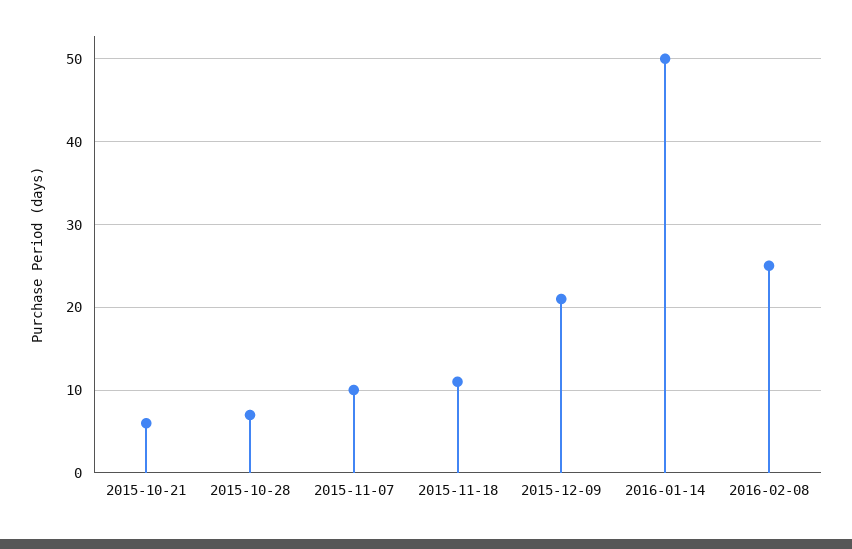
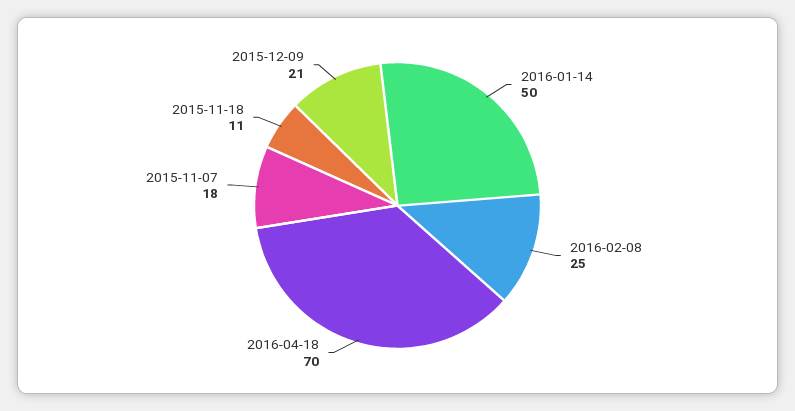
2015-10-21: 6 -> none
2015-10-28: 7 -> none
2015-11-07: 10 -> 18
2016-04-18: none -> 70

